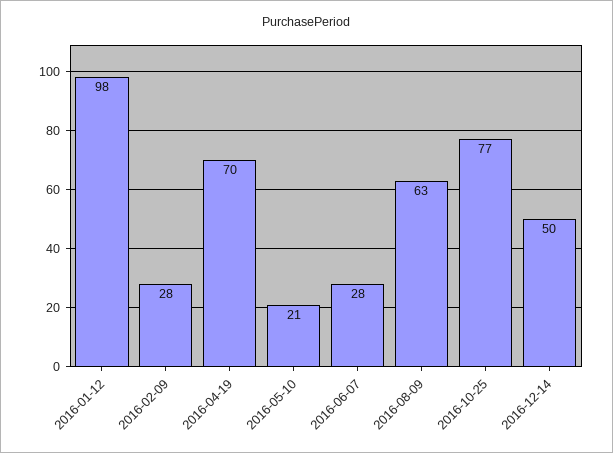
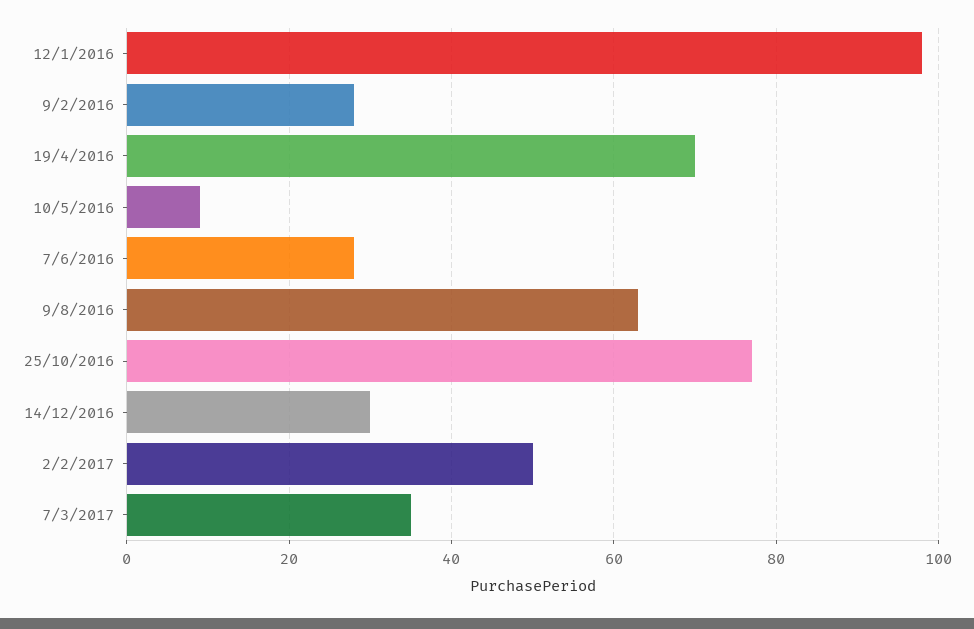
2016-05-10: 21 -> 10
2016-12-14: 50 -> 30
2/2/2017: none -> 50
7/3/2017: none -> 35

